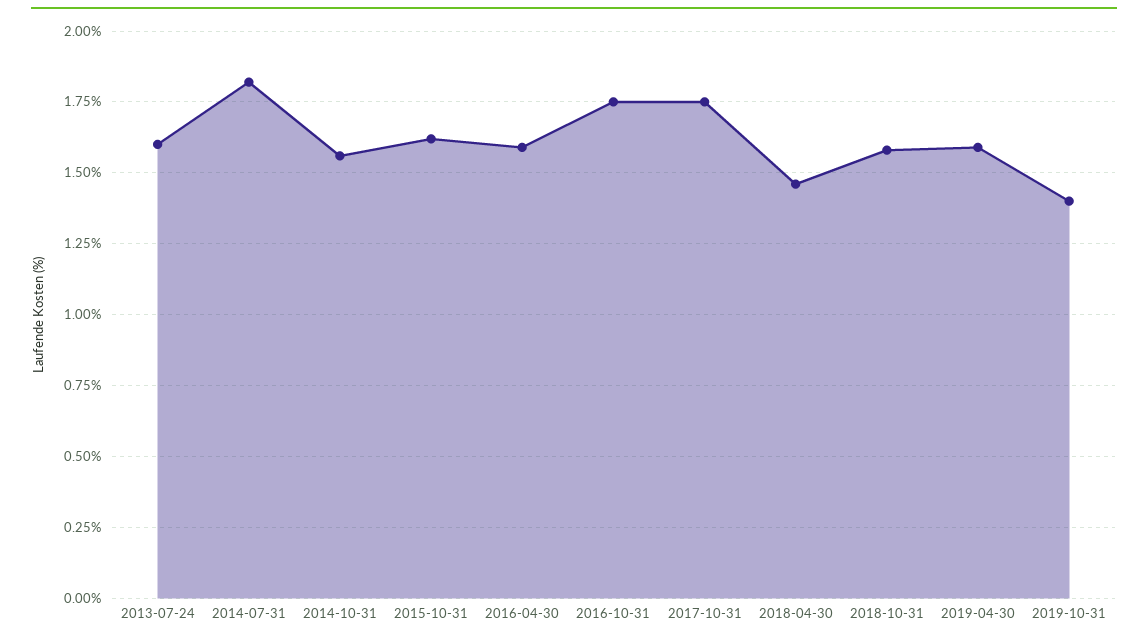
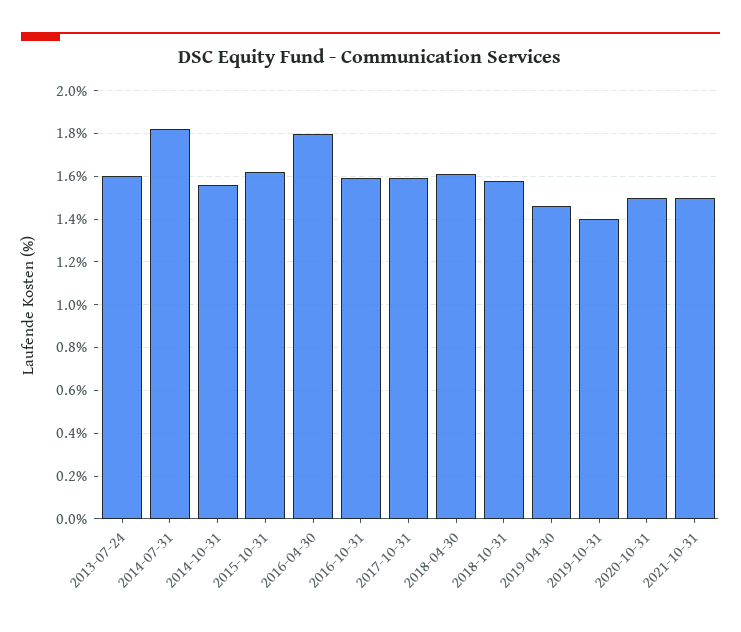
2016-04-30: 1.6 -> 1.8
2016-10-31: 1.75 -> 1.6
2017-10-31: 1.75 -> 1.6
2018-04-30: 1.45 -> 1.6
2019-04-30: 1.6 -> 1.45
2020-10-31: none -> 1.5
2021-10-31: none -> 1.5

